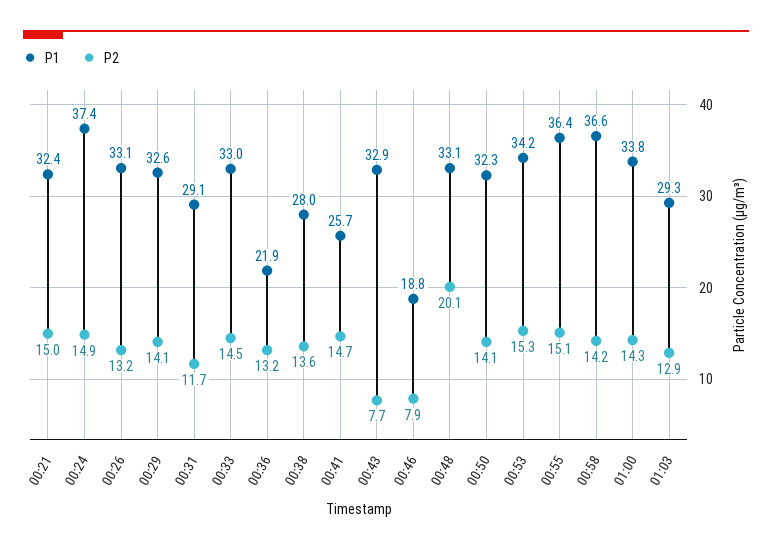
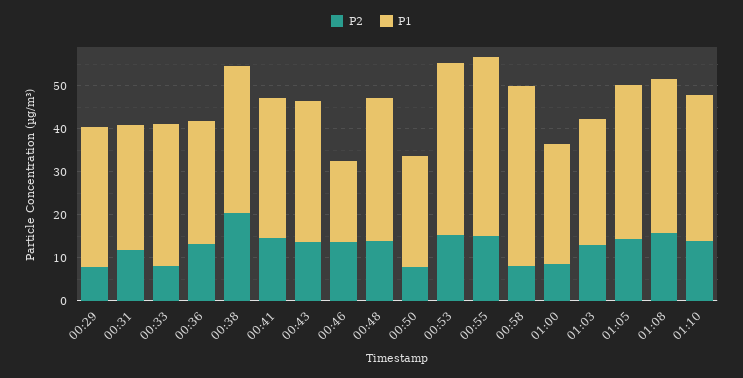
P1, 00:21: 32.4 -> none
P2, 00:21: 15 -> none
P1, 00:24: 37.4 -> none
P2, 00:24: 14.9 -> none
P1, 00:26: 33.1 -> none
P2, 00:26: 13.2 -> none
P2, 00:29: 14.1 -> 8
P2, 00:33: 14.5 -> 8
P1, 00:36: 21.9 -> 28
P1, 00:38: 28 -> 34
P2, 00:38: 13.6 -> 20
P1, 00:41: 25.7 -> 32
P2, 00:43: 7.7 -> 14
P2, 00:46: 7.9 -> 14
P2, 00:48: 20.1 -> 14
P1, 00:50: 32.3 -> 26
P2, 00:50: 14.1 -> 8
P1, 00:53: 34.2 -> 40
P1, 00:55: 36.4 -> 42
P1, 00:58: 36.6 -> 42
P2, 00:58: 14.2 -> 8
P1, 01:00: 33.8 -> 28
P2, 01:00: 14.3 -> 8
P2, 01:05: none -> 14
P1, 01:05: none -> 36
P2, 01:08: none -> 16
P1, 01:08: none -> 36
P2, 01:10: none -> 14
P1, 01:10: none -> 34

